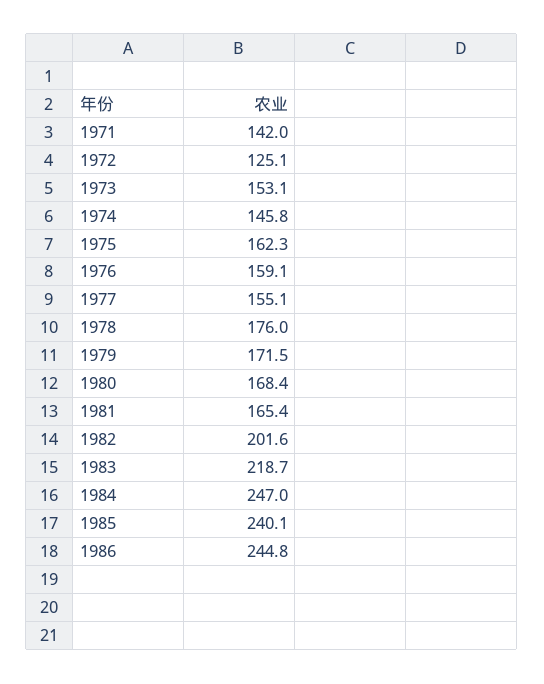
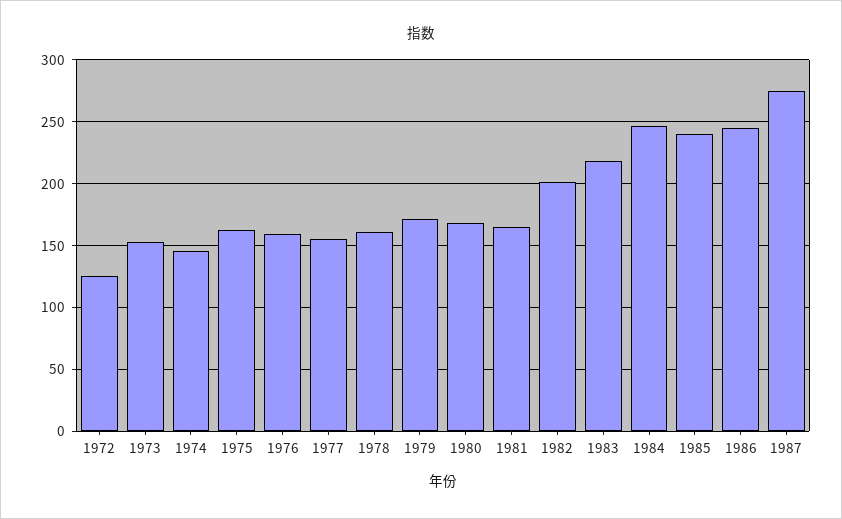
1971: 142 -> none
1978: 176 -> 160
1987: none -> 275

